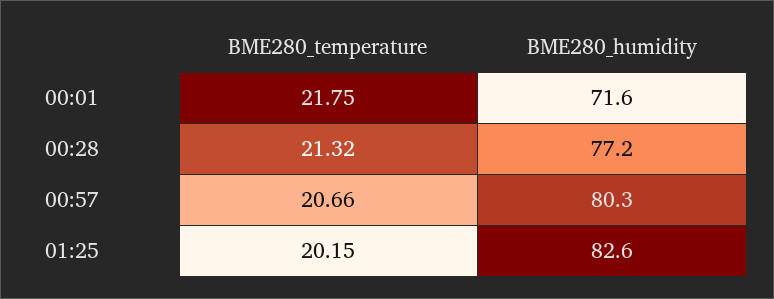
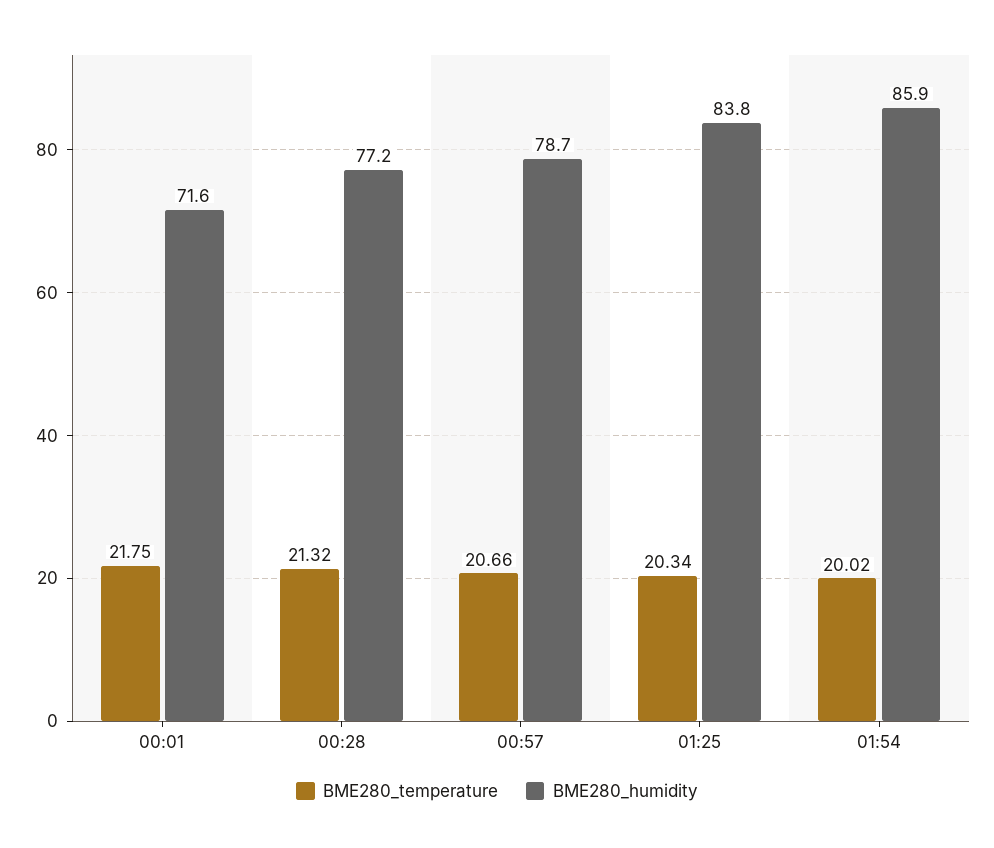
BME280_humidity, 00:57: 80.3 -> 78.7
BME280_temperature, 01:25: 20.15 -> 20.34
BME280_humidity, 01:25: 82.6 -> 83.8
BME280_temperature, 01:54: none -> 20.02
BME280_humidity, 01:54: none -> 85.9

